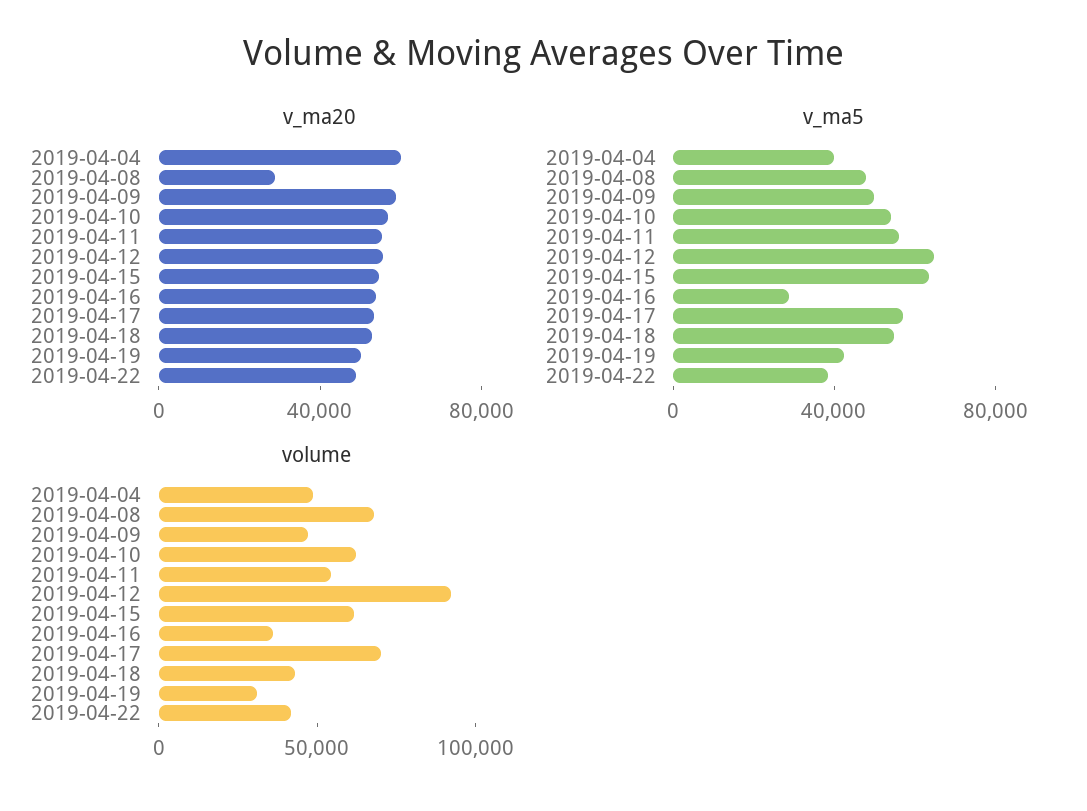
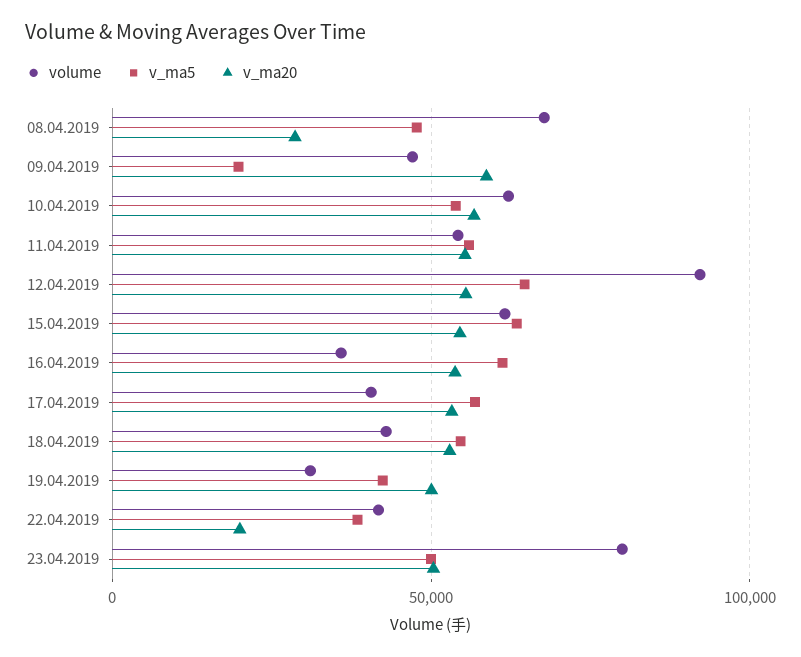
v_ma20, 2019-04-04: 60000 -> none
v_ma20, 2019-04-22: 50000 -> 20000
v_ma5, 2019-04-04: 40000 -> none
v_ma5, 2019-04-09: 50000 -> 20000
v_ma5, 2019-04-16: 30000 -> 60000
volume, 2019-04-04: 50000 -> none
volume, 2019-04-17: 70000 -> 40000
volume, 23.04.2019: none -> 80000
v_ma5, 23.04.2019: none -> 50000
v_ma20, 23.04.2019: none -> 50000

